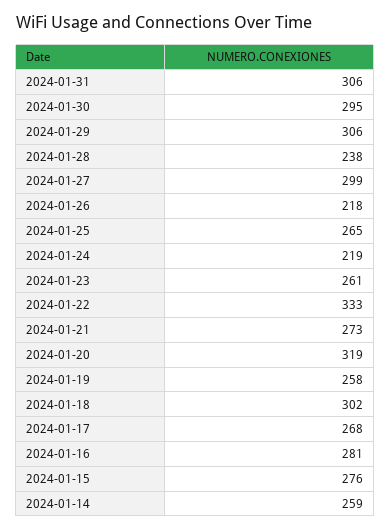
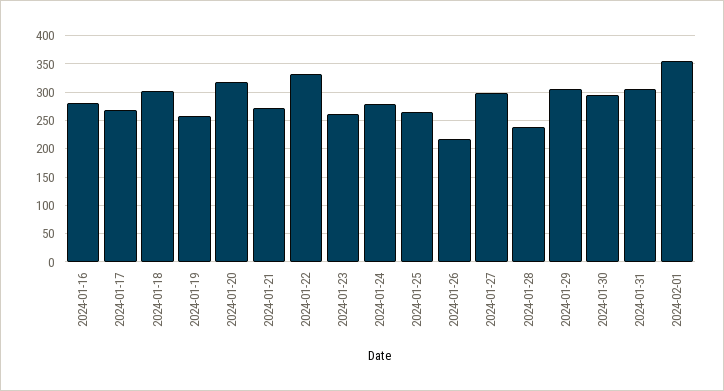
2024-01-24: 219 -> 275
2024-01-15: 276 -> none
2024-01-14: 259 -> none
2024-02-01: none -> 350

